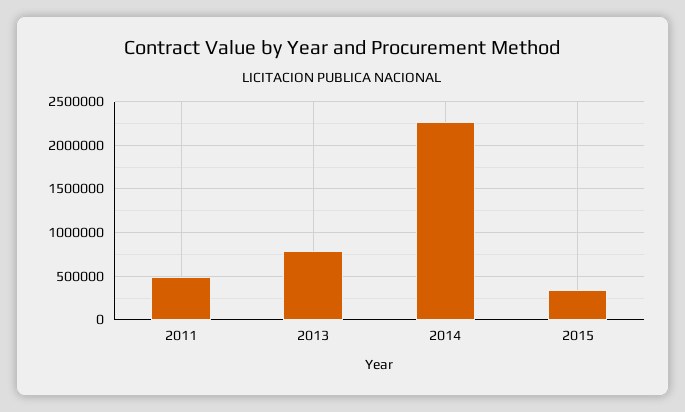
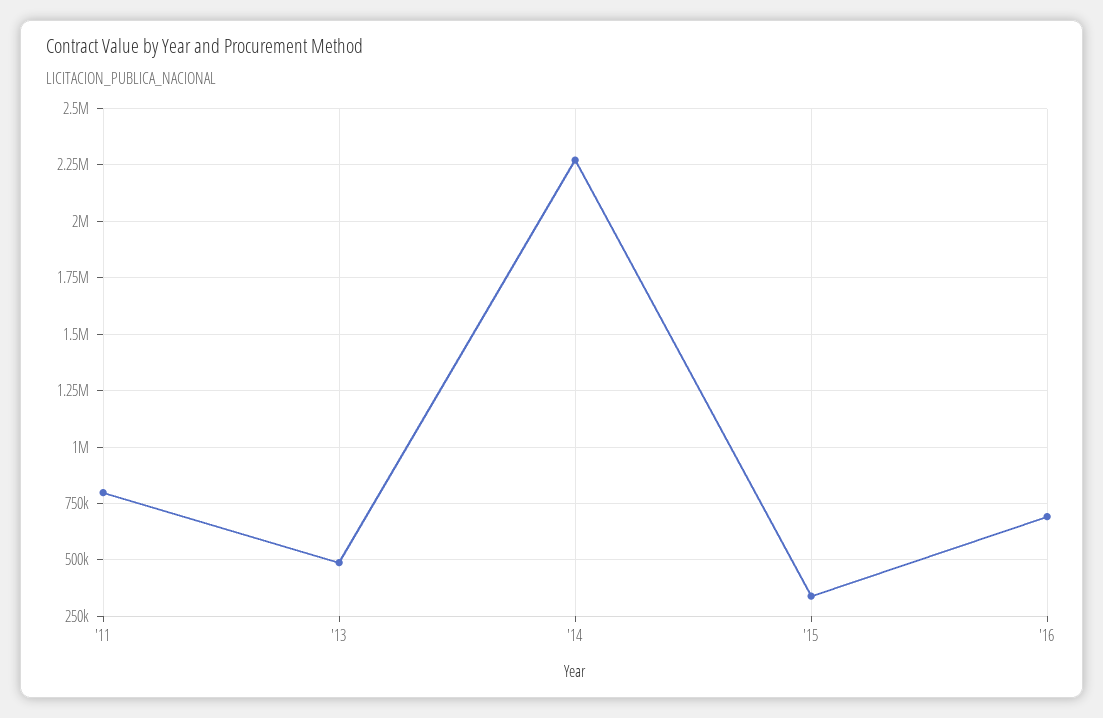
2011: 500000 -> 800000
2013: 800000 -> 500000
'16: none -> 700000

